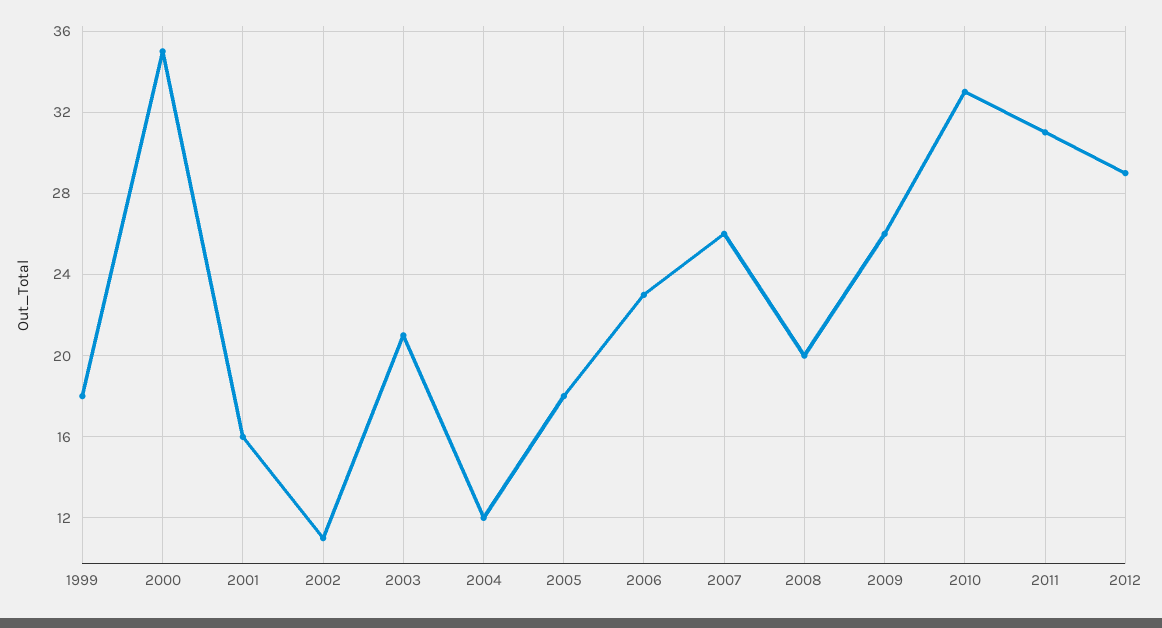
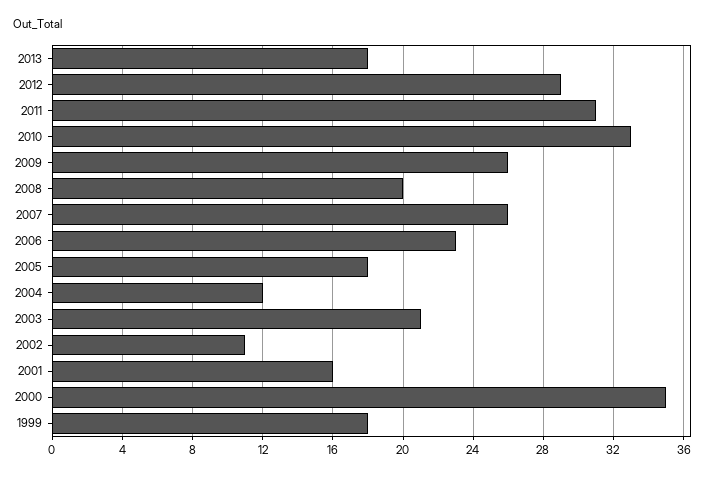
2013: none -> 18

